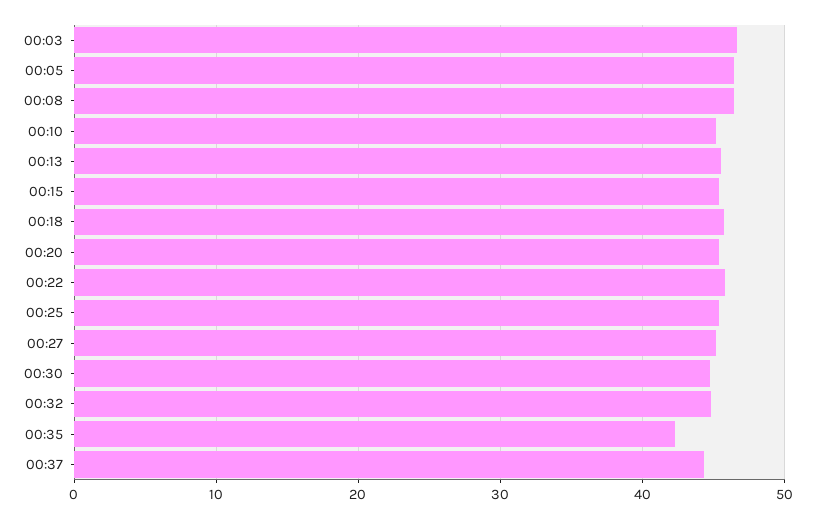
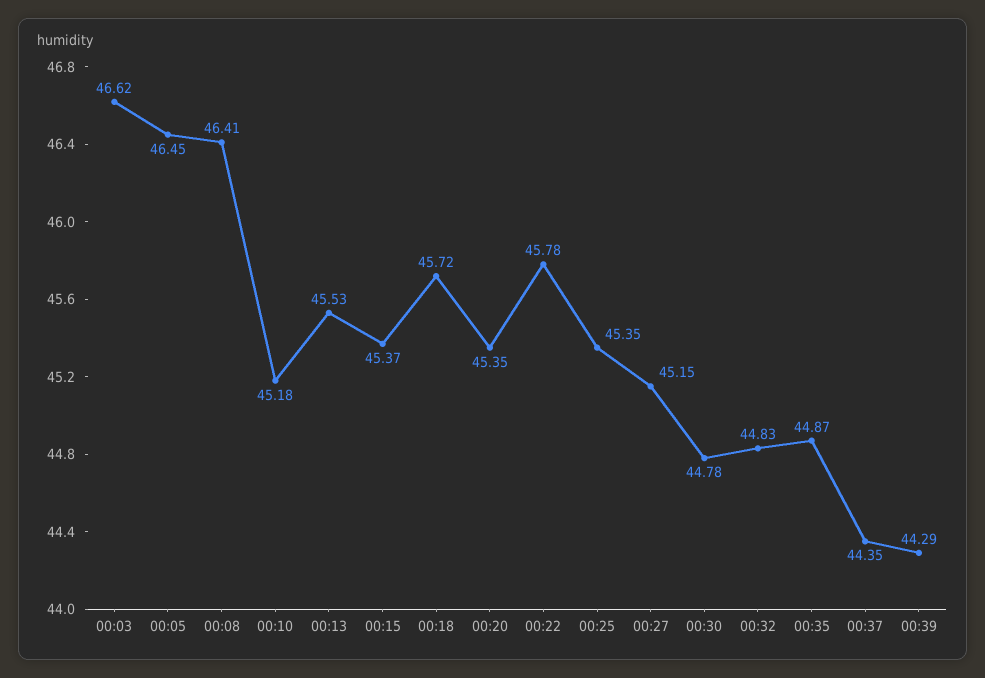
00:35: 42 -> 44.87
00:39: none -> 44.29

